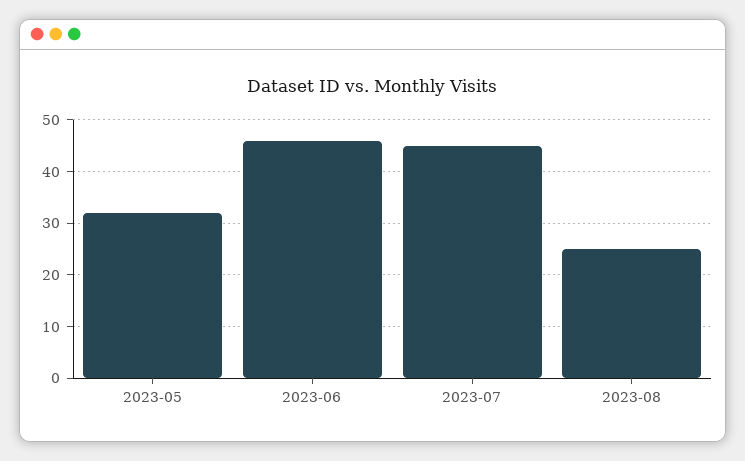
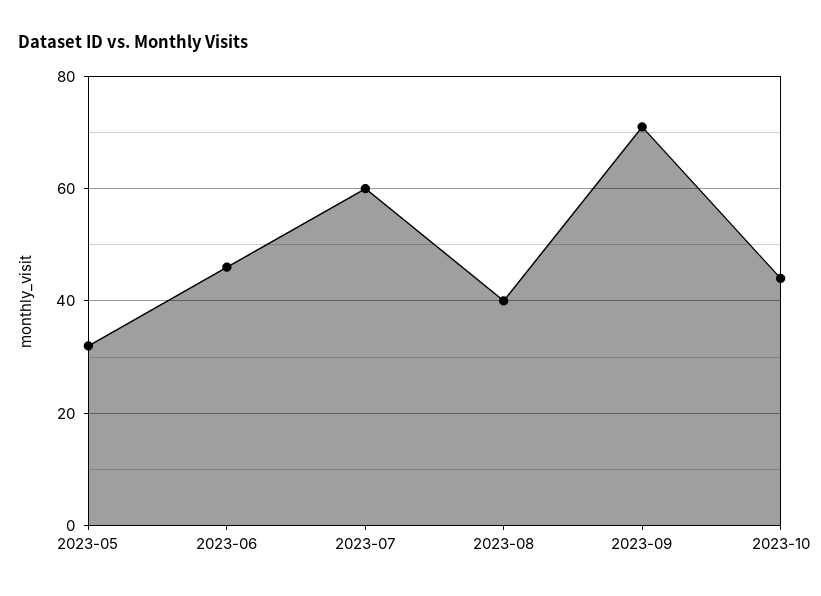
2023-07: 45 -> 60
2023-08: 25 -> 40
2023-09: none -> 70
2023-10: none -> 45

